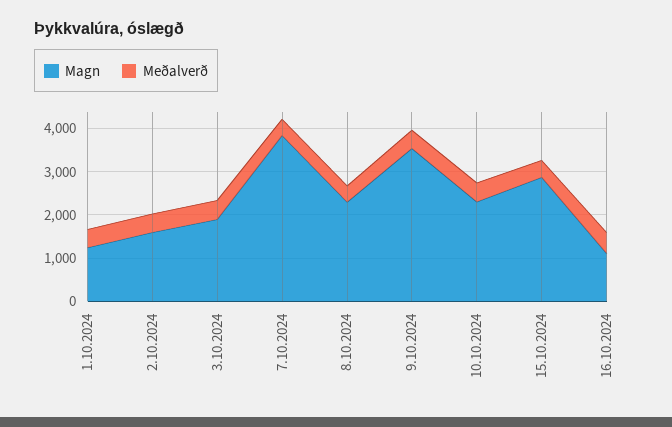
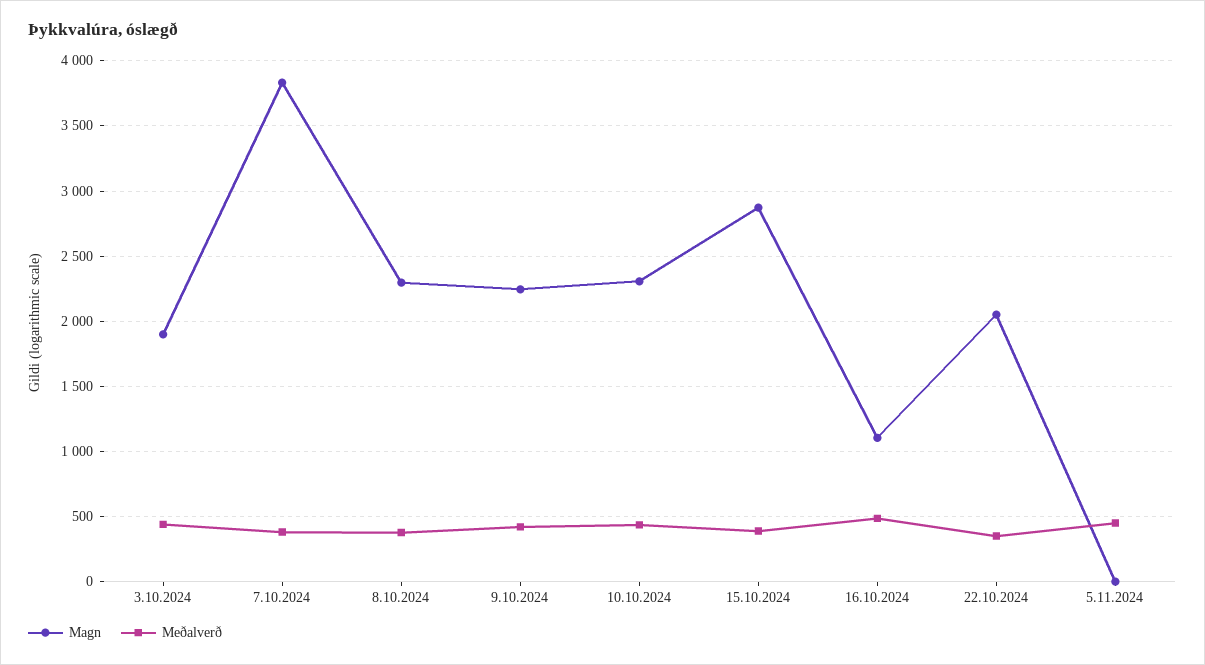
Magn, 1.10.2024: 1200 -> none
Meðalverð, 1.10.2024: 400 -> none
Magn, 2.10.2024: 1600 -> none
Meðalverð, 2.10.2024: 400 -> none
Magn, 9.10.2024: 3600 -> 2250
Magn, 22.10.2024: none -> 2050
Meðalverð, 22.10.2024: none -> 350
Magn, 5.11.2024: none -> 0
Meðalverð, 5.11.2024: none -> 450

